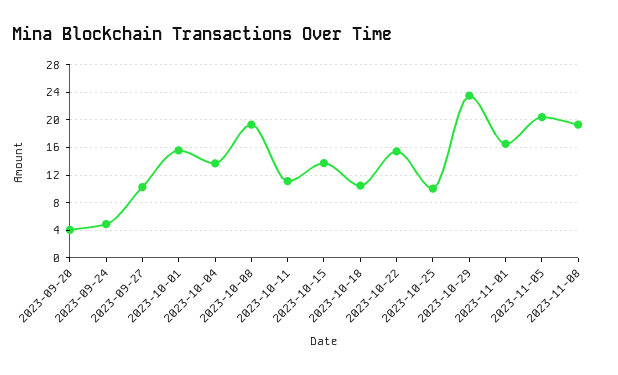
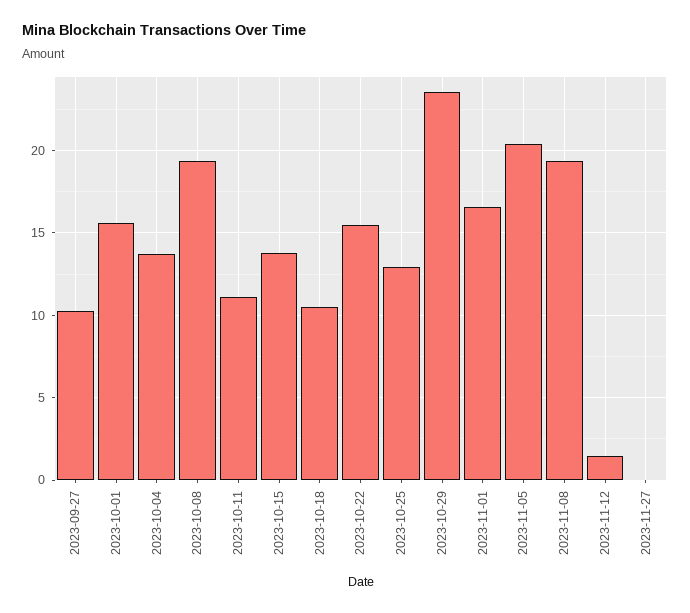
2023-09-20: 4 -> none
2023-09-24: 5 -> none
2023-10-25: 10 -> 13
2023-11-12: none -> 1.5
2023-11-27: none -> 0

